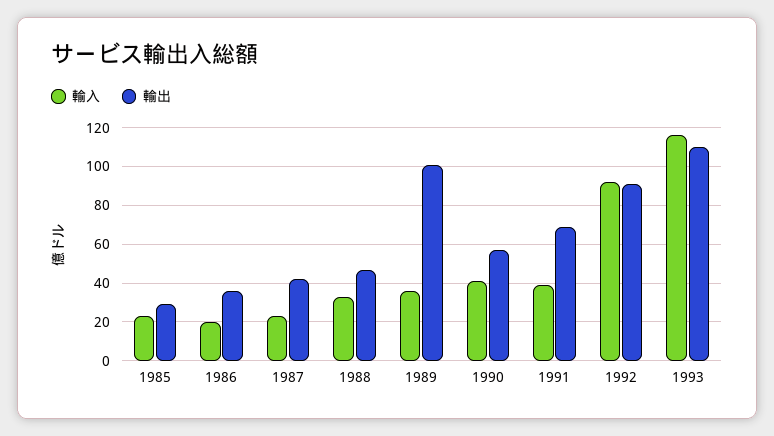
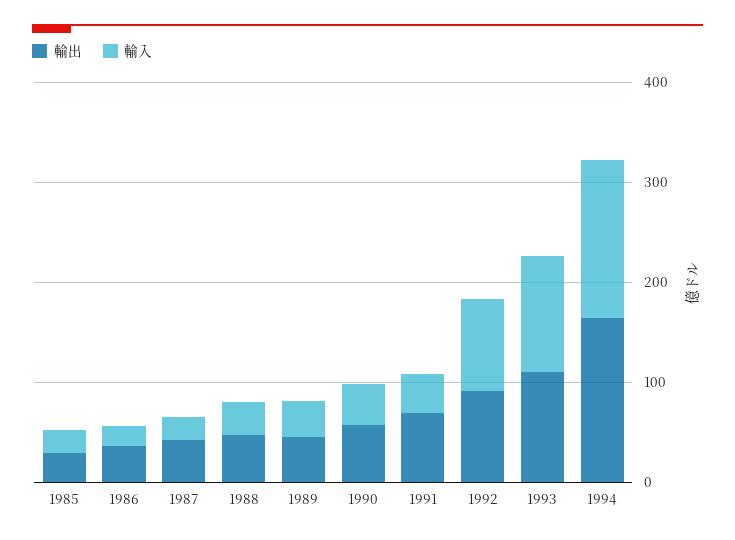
輸出, 1989: 100 -> 40
輸出, 1994: none -> 160
輸入, 1994: none -> 160

